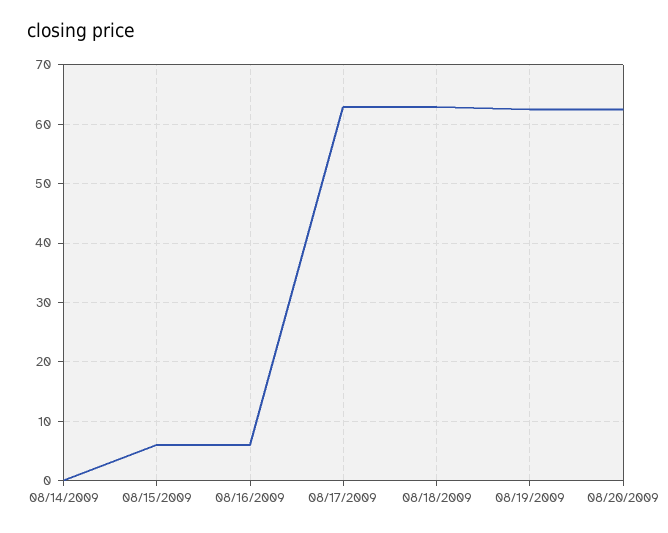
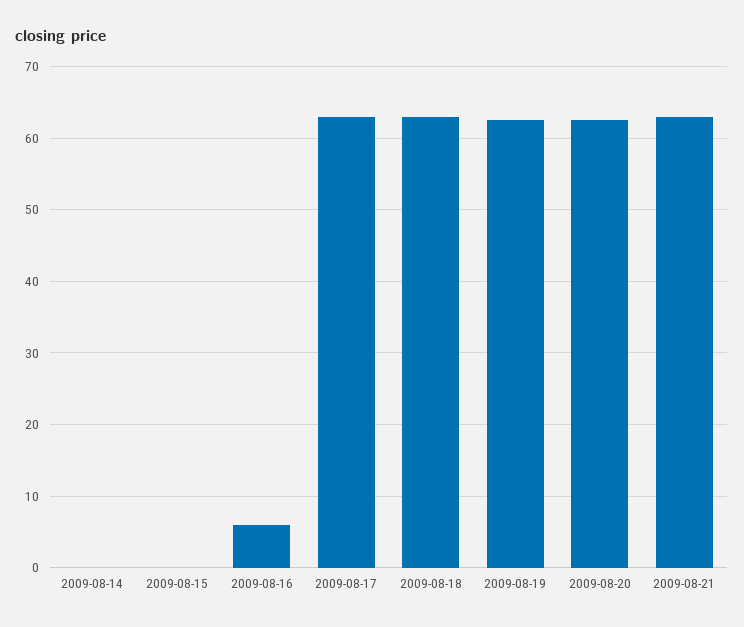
08/15/2009: 6 -> 0
2009-08-21: none -> 63

